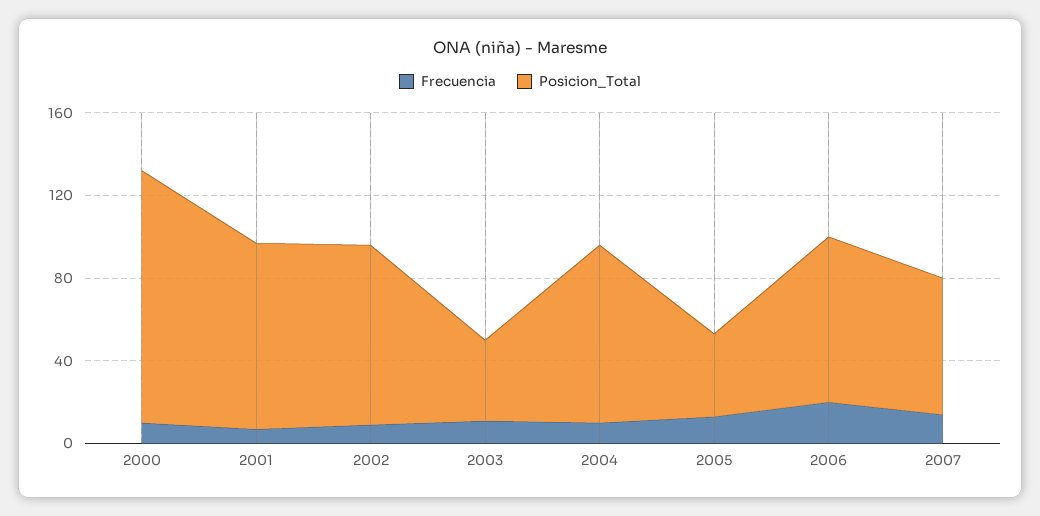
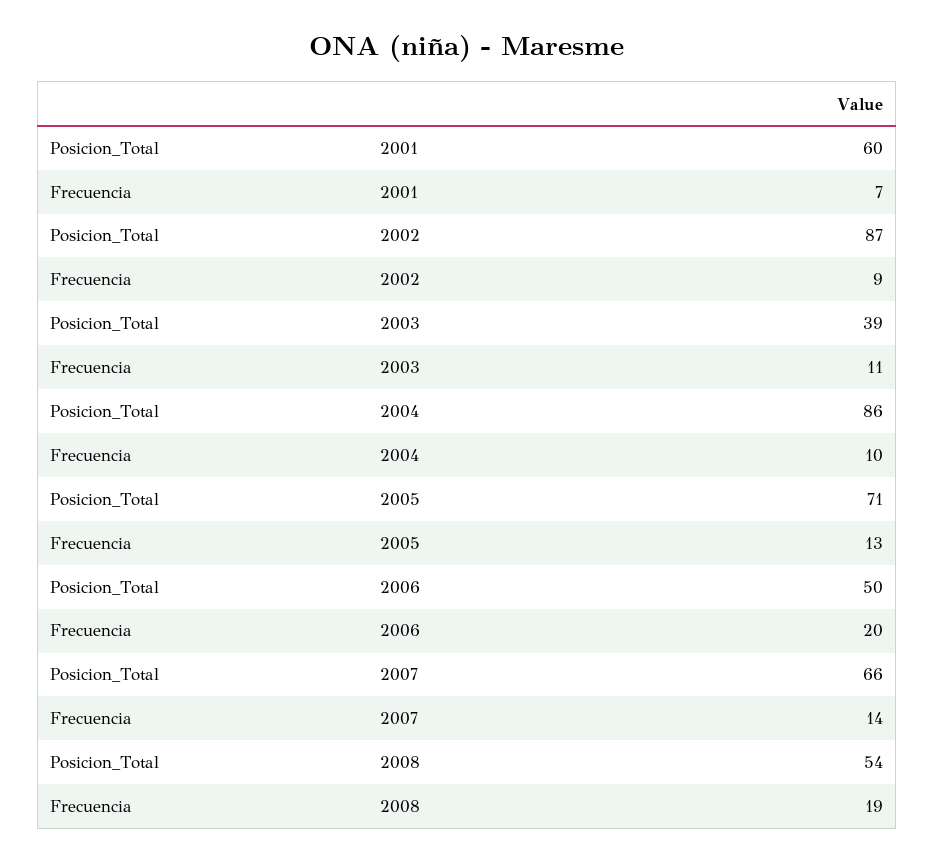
Frecuencia, 2000: 10 -> none
Posicion_Total, 2000: 120 -> none
Posicion_Total, 2001: 90 -> 60
Posicion_Total, 2005: 40 -> 71
Posicion_Total, 2006: 80 -> 50
Posicion_Total, 2008: none -> 54
Frecuencia, 2008: none -> 19

